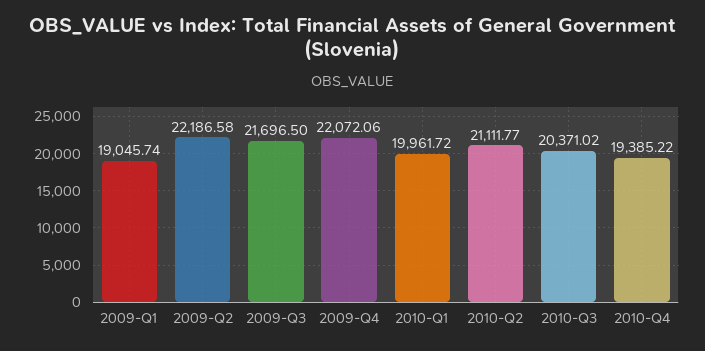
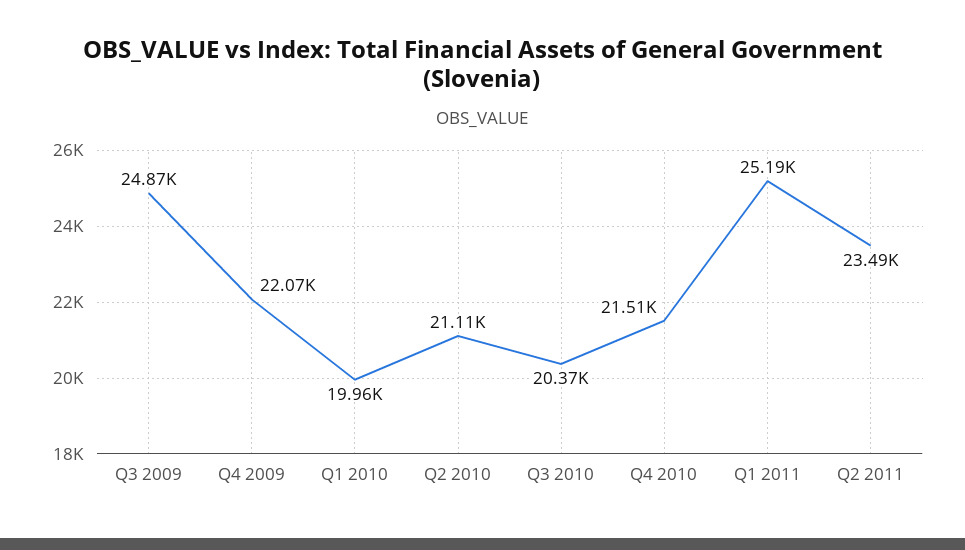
2009-Q1: 19045.74 -> none
2009-Q2: 22186.58 -> none
2009-Q3: 21696.5 -> 24870
2010-Q4: 19385.22 -> 21510
Q1 2011: none -> 25190
Q2 2011: none -> 23490

